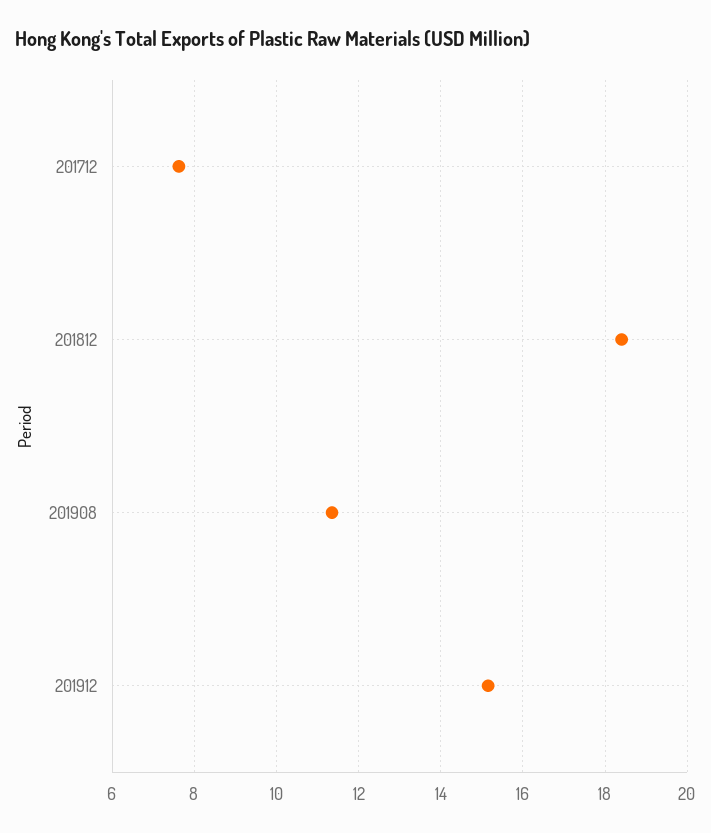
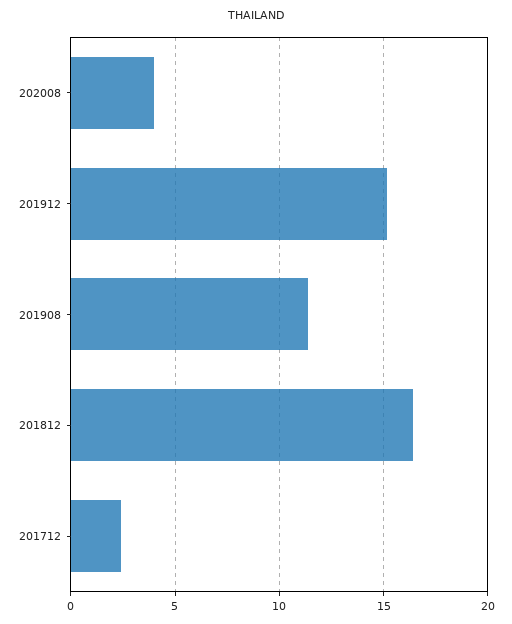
201712: 7.6 -> 2.5
201812: 18.4 -> 16.5
202008: none -> 4

